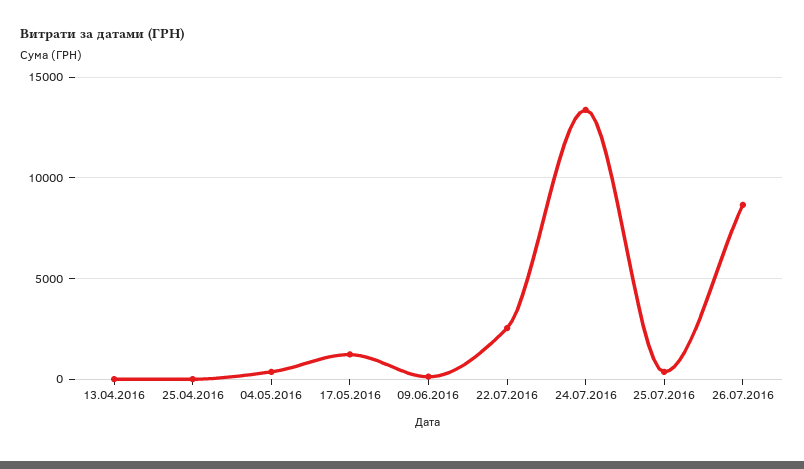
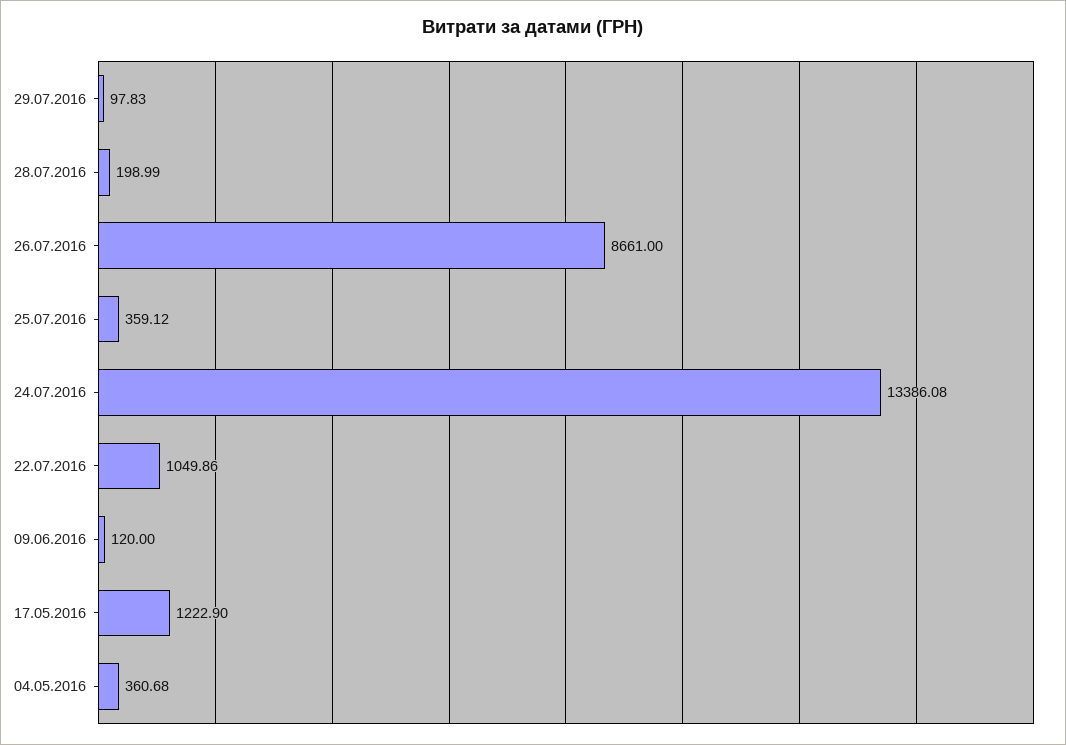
13.04.2016: 0 -> none
25.04.2016: 0 -> none
22.07.2016: 2500 -> 1049.86
29.07.2016: none -> 97.83
28.07.2016: none -> 198.99

